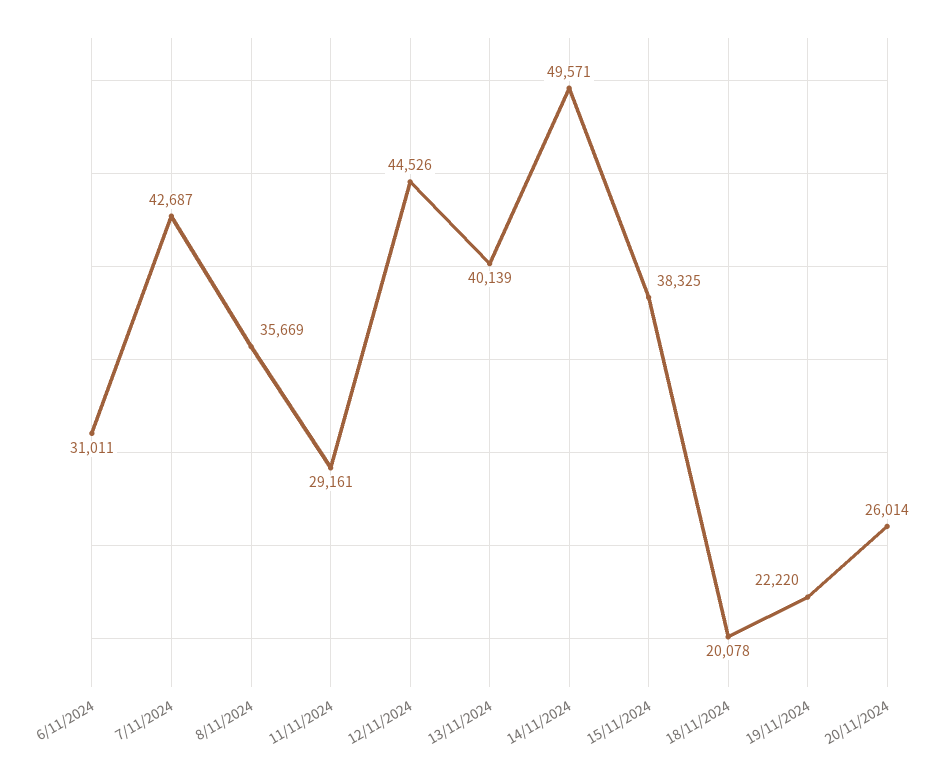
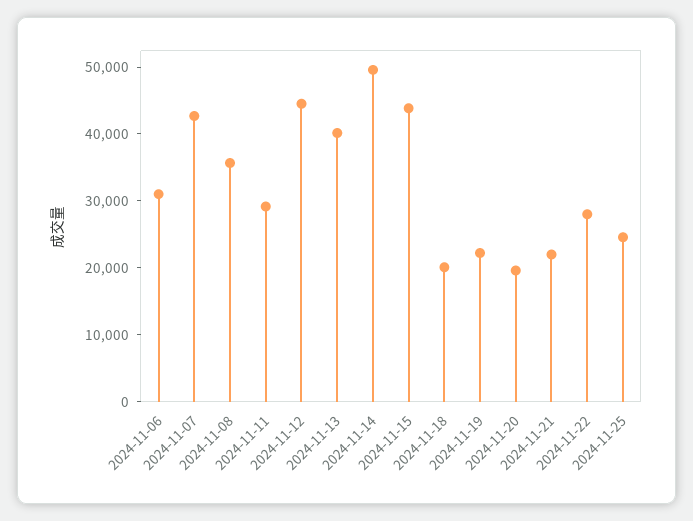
15/11/2024: 38325 -> 44000
20/11/2024: 26014 -> 20000
2024-11-21: none -> 22000
2024-11-22: none -> 28000
2024-11-25: none -> 24000

